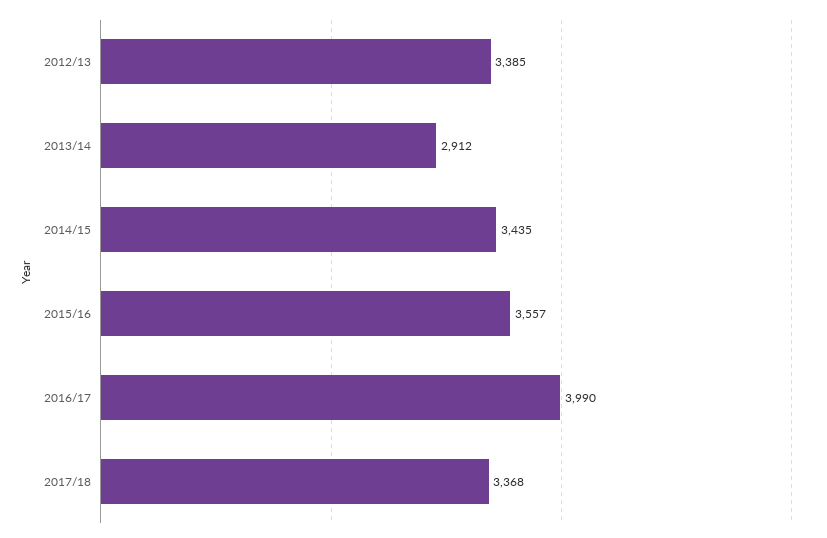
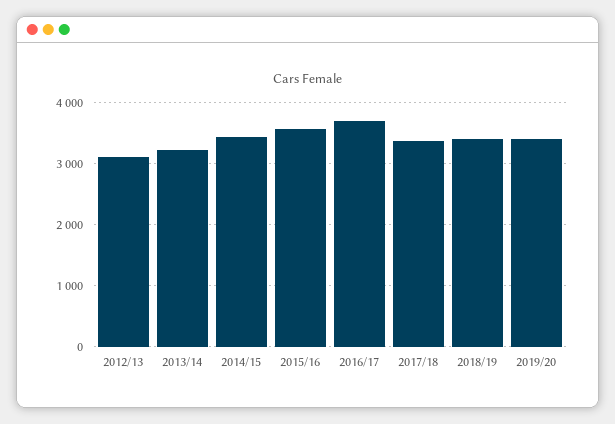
2012/13: 3385 -> 3100
2013/14: 2912 -> 3200
2016/17: 3990 -> 3700
2018/19: none -> 3400
2019/20: none -> 3400

